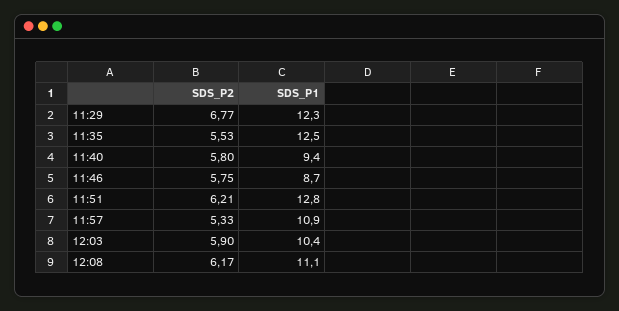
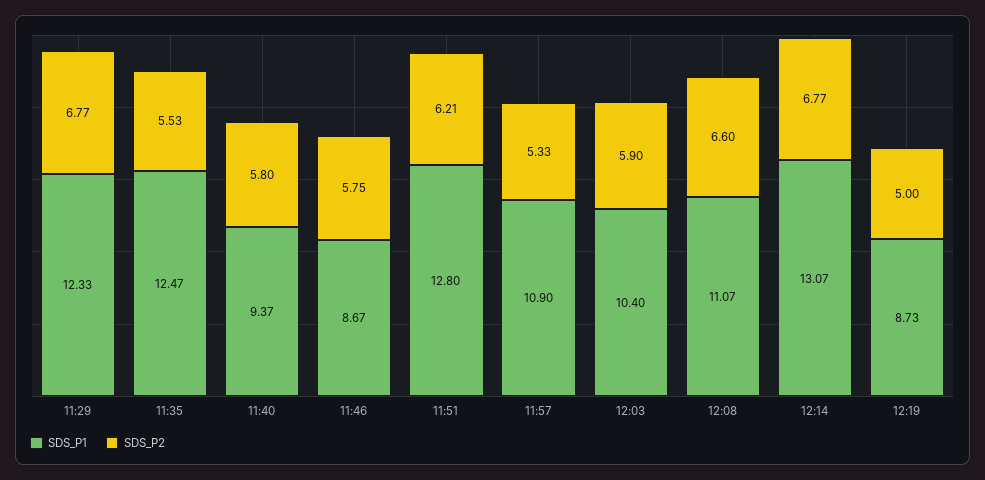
SDS_P2, 12:08: 6.17 -> 6.6
SDS_P1, 12:14: none -> 13.07
SDS_P2, 12:14: none -> 6.77
SDS_P1, 12:19: none -> 8.73
SDS_P2, 12:19: none -> 5

